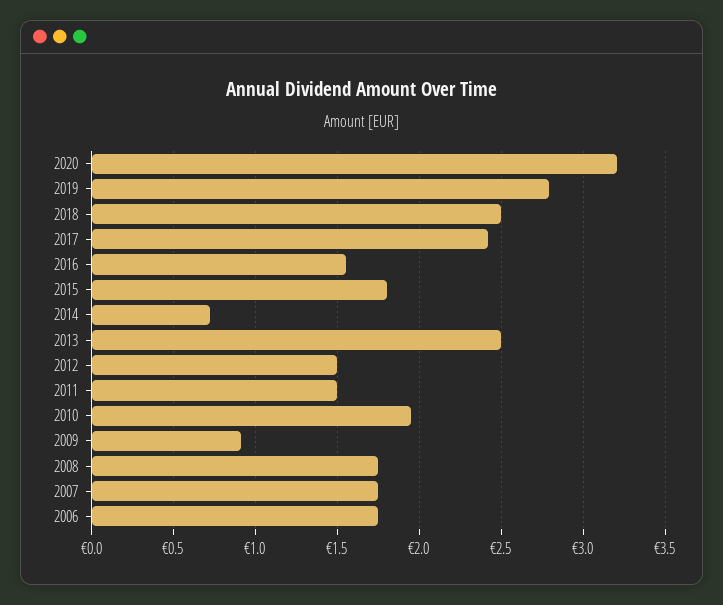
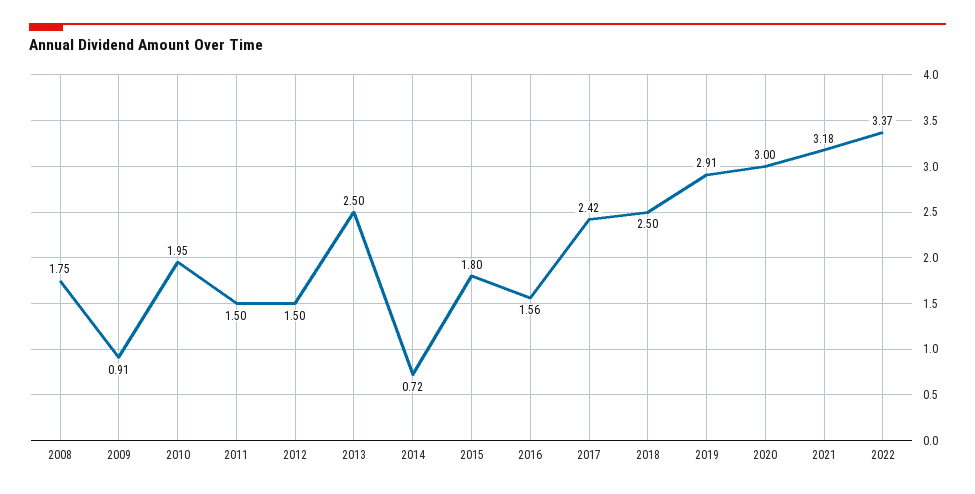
2020: 3.2 -> 3
2019: 2.8 -> 2.91
2007: 1.75 -> none
2006: 1.75 -> none
2021: none -> 3.18
2022: none -> 3.37

